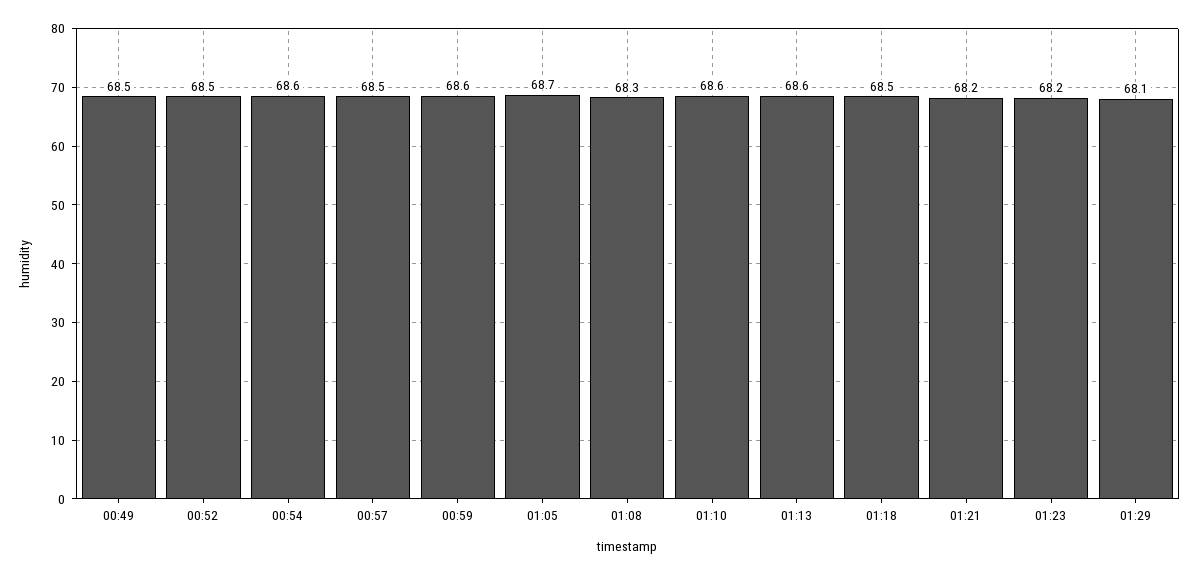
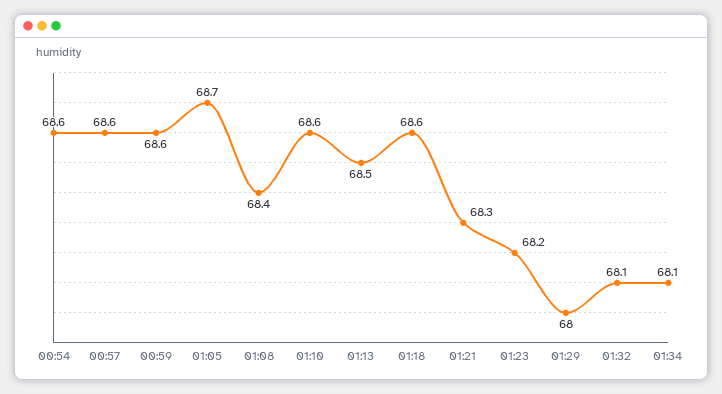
00:49: 68.5 -> none
00:52: 68.5 -> none
00:57: 68.5 -> 68.6
01:08: 68.3 -> 68.4
01:13: 68.6 -> 68.5
01:18: 68.5 -> 68.6
01:21: 68.2 -> 68.3
01:29: 68.1 -> 68
01:32: none -> 68.1
01:34: none -> 68.1

